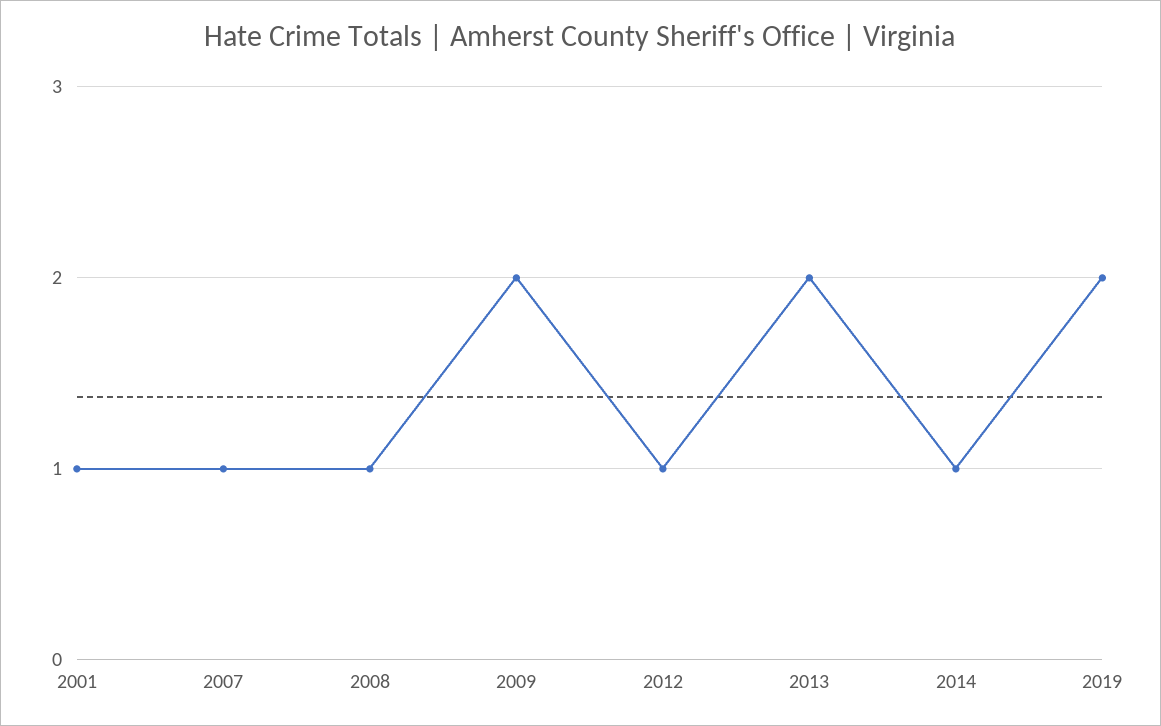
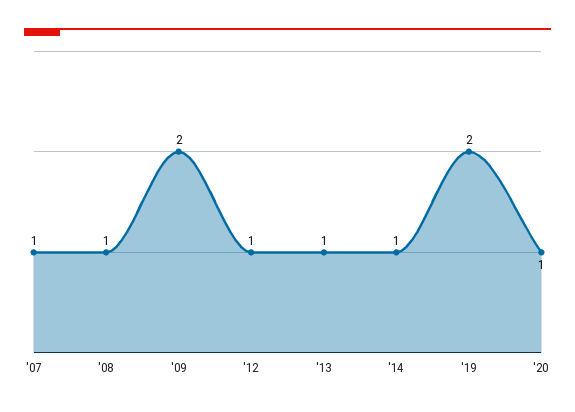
2001: 1 -> none
2013: 2 -> 1
'20: none -> 1

